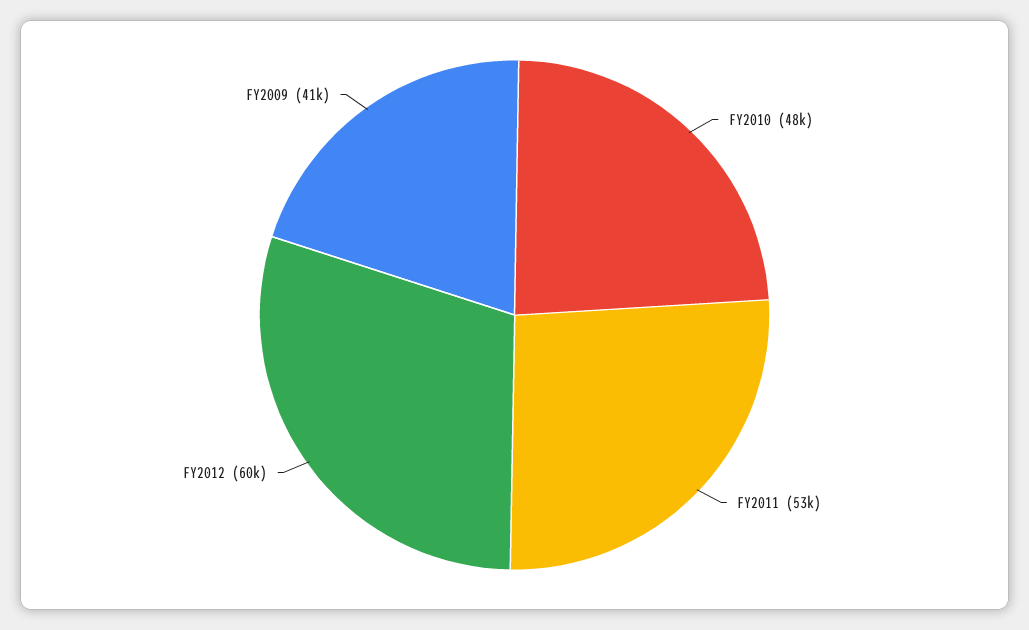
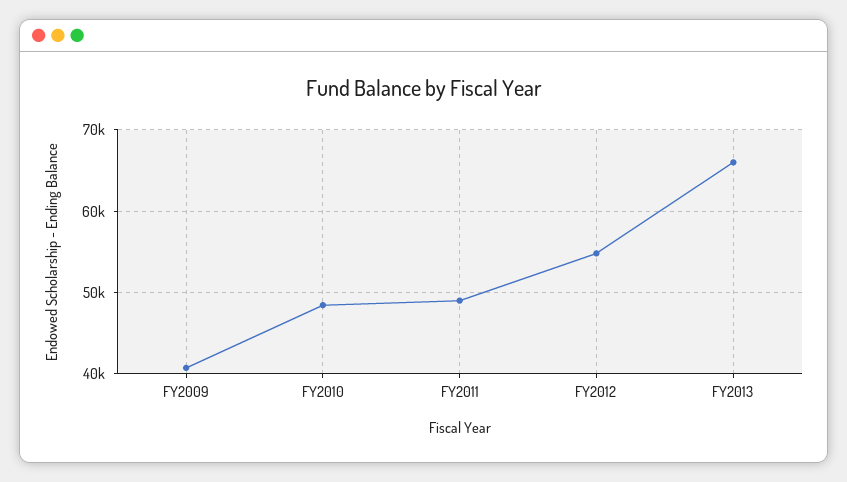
FY2011: 53000 -> 49000
FY2012: 60000 -> 55000
FY2013: none -> 66000

